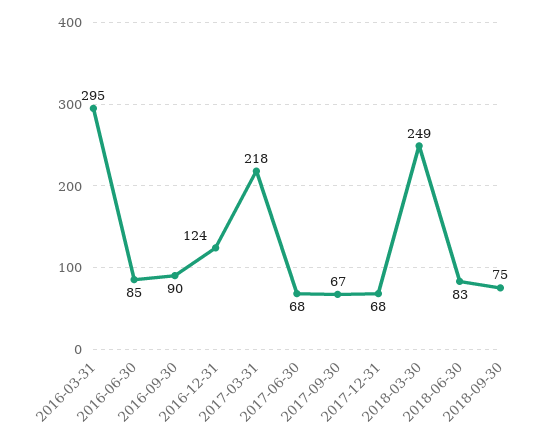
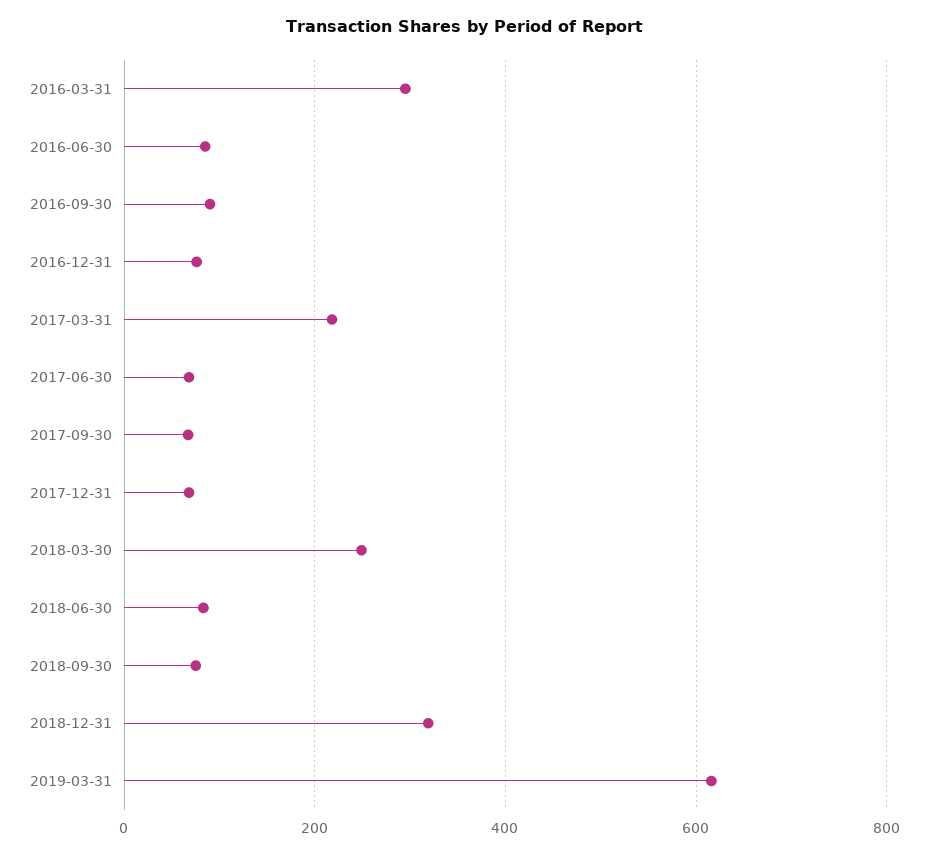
2016-12-31: 124 -> 80
2018-12-31: none -> 320
2019-03-31: none -> 620

